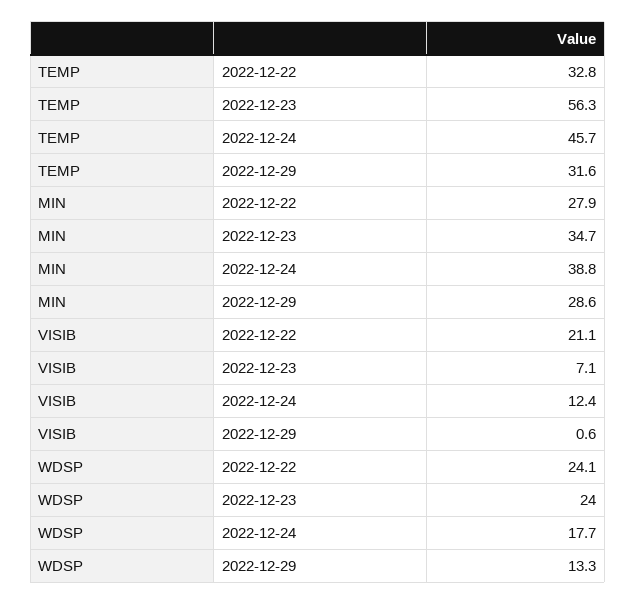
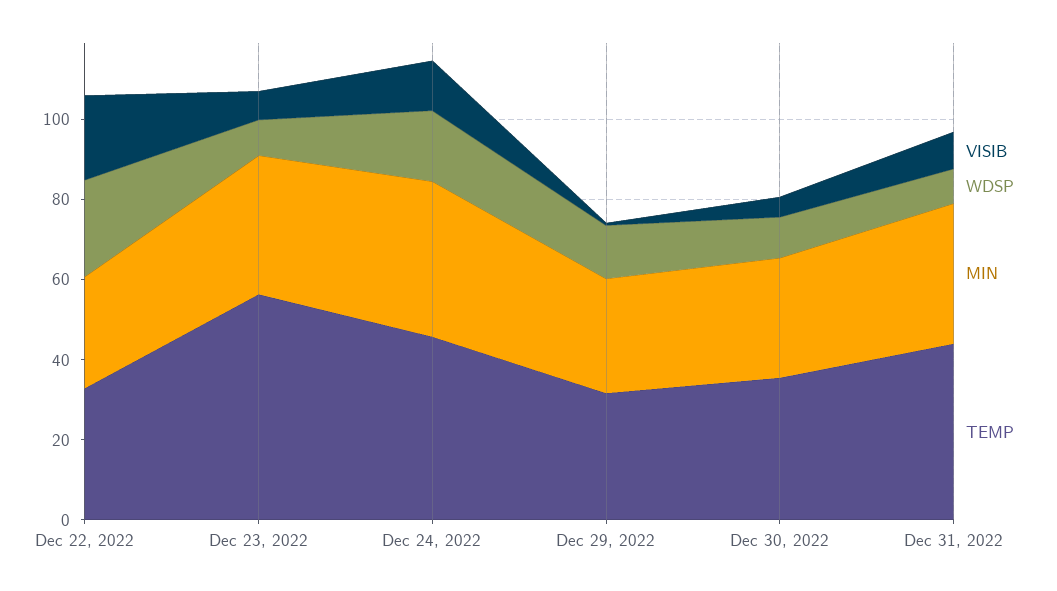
WDSP, 2022-12-23: 24 -> 10
VISIB, Dec 30, 2022: none -> 5
WDSP, Dec 30, 2022: none -> 10
MIN, Dec 30, 2022: none -> 30
TEMP, Dec 30, 2022: none -> 35
VISIB, Dec 31, 2022: none -> 10
WDSP, Dec 31, 2022: none -> 10
MIN, Dec 31, 2022: none -> 35
TEMP, Dec 31, 2022: none -> 45

